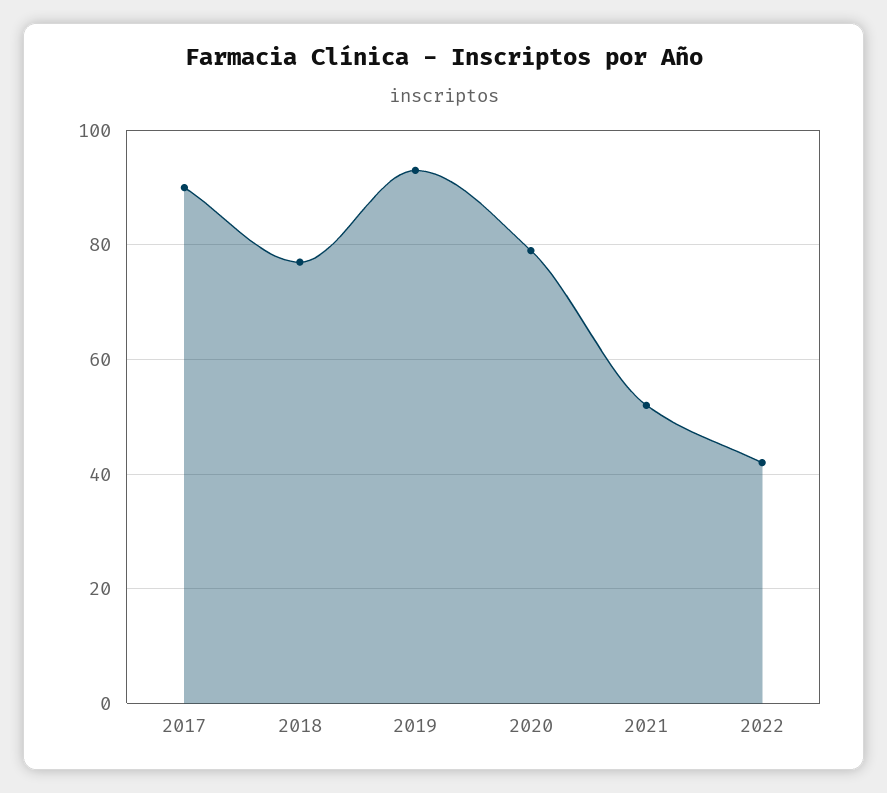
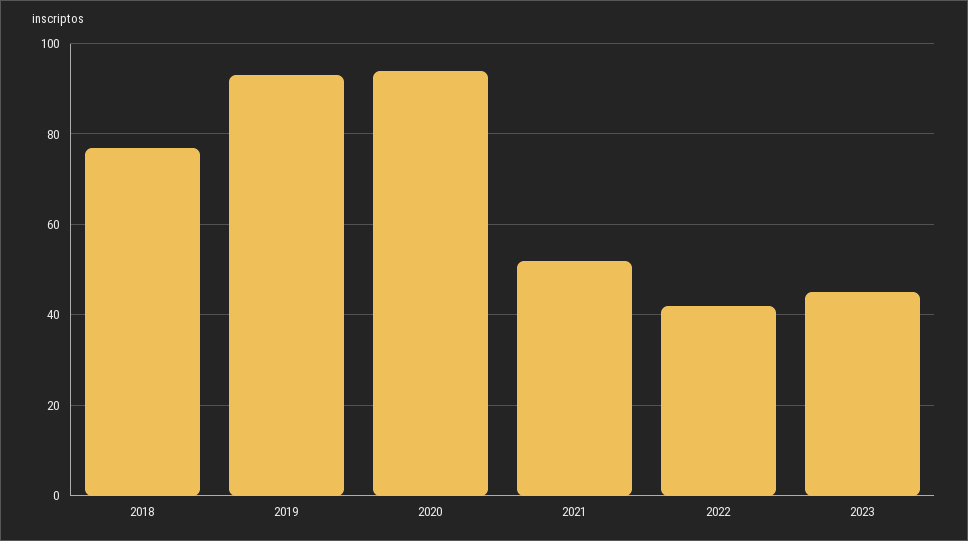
2017: 90 -> none
2020: 80 -> 95
2023: none -> 45

